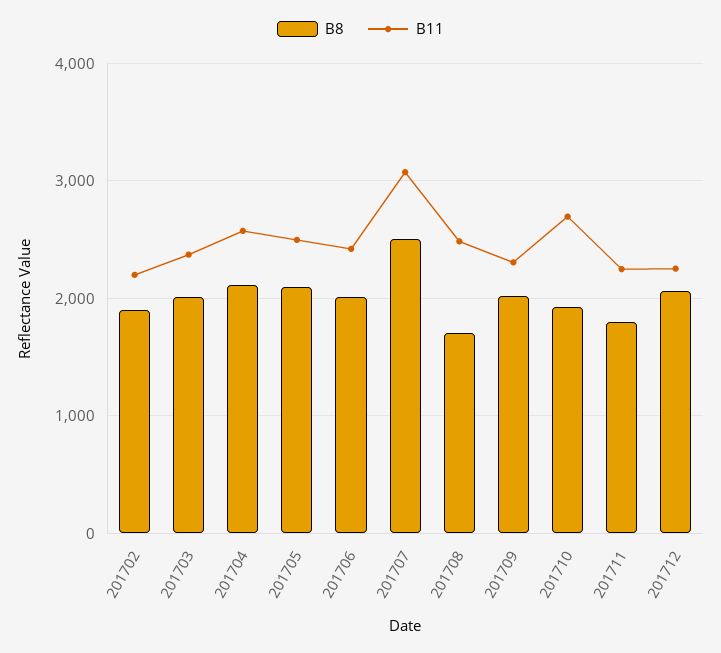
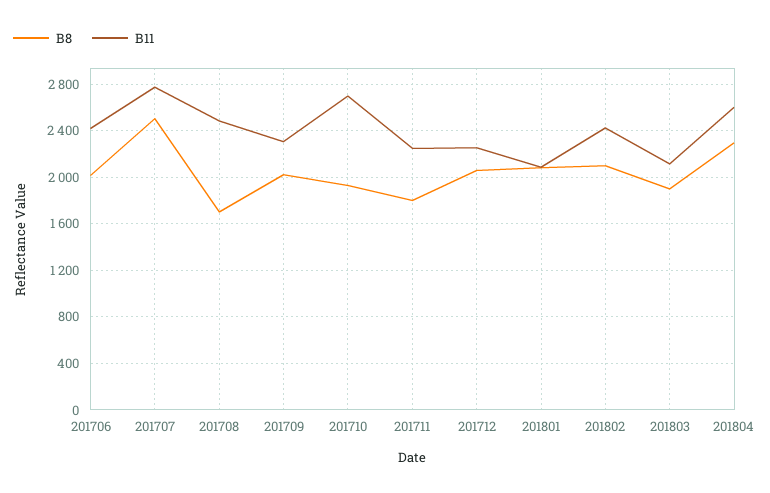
B8, 201702: 1900 -> none
B11, 201702: 2200 -> none
B8, 201703: 2000 -> none
B11, 201703: 2400 -> none
B8, 201704: 2100 -> none
B11, 201704: 2600 -> none
B8, 201705: 2100 -> none
B11, 201705: 2500 -> none
B11, 201707: 3100 -> 2800
B8, 201801: none -> 2100
B11, 201801: none -> 2100
B8, 201802: none -> 2100
B11, 201802: none -> 2400
B8, 201803: none -> 1900
B11, 201803: none -> 2100
B8, 201804: none -> 2300
B11, 201804: none -> 2600

